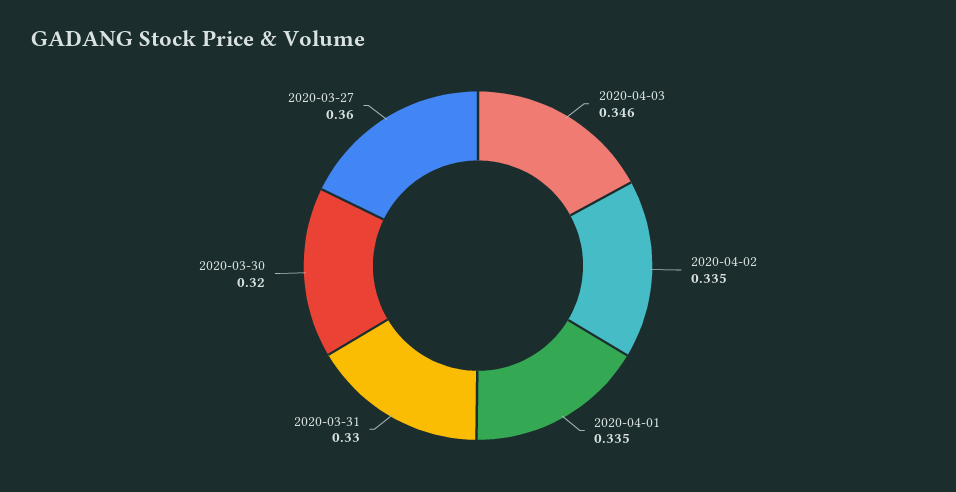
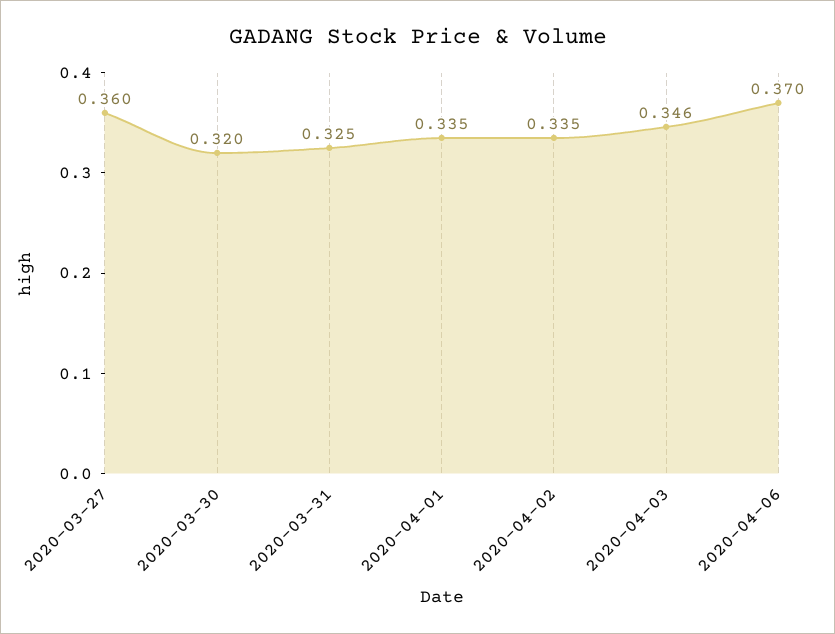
2020-03-31: 0.33 -> 0.325
2020-04-06: none -> 0.37

